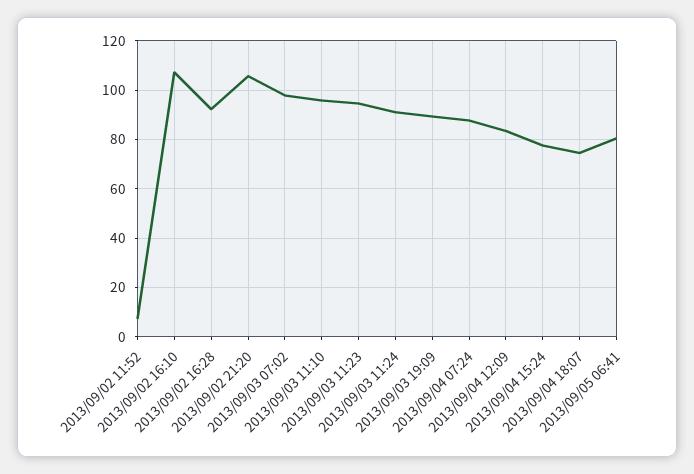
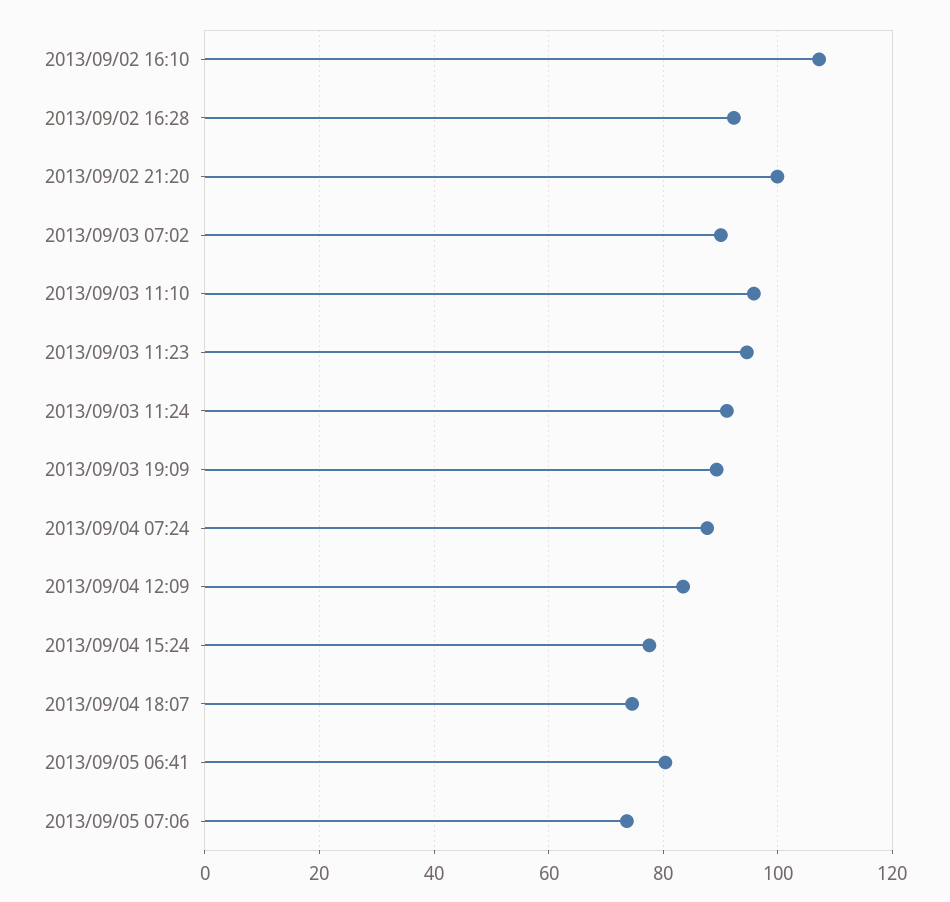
2013/09/02 11:52: 7.5 -> none
2013/09/02 21:20: 105 -> 100
2013/09/03 07:02: 97.5 -> 90
2013/09/05 07:06: none -> 74

